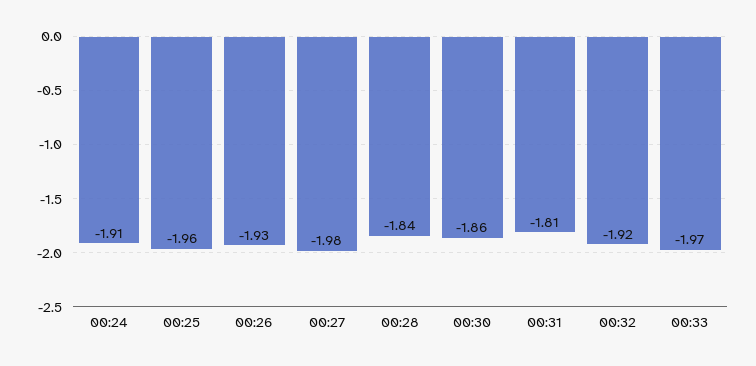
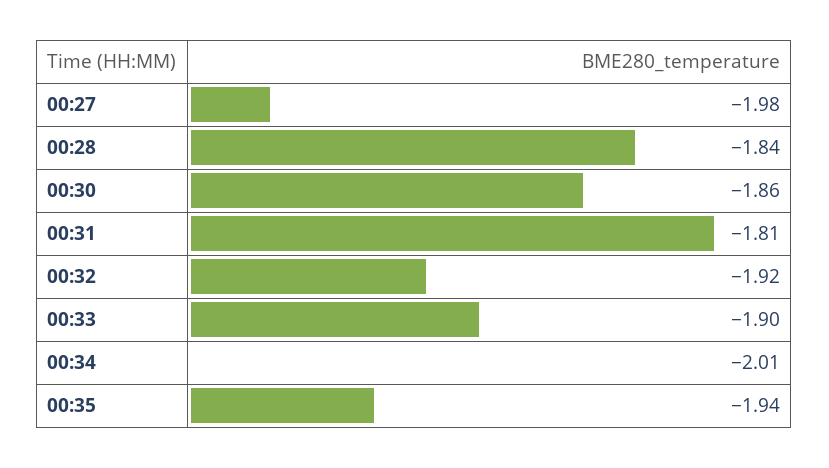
00:24: -1.91 -> none
00:25: -1.96 -> none
00:26: -1.93 -> none
00:33: -1.97 -> -1.9
00:34: none -> -2.01
00:35: none -> -1.94

